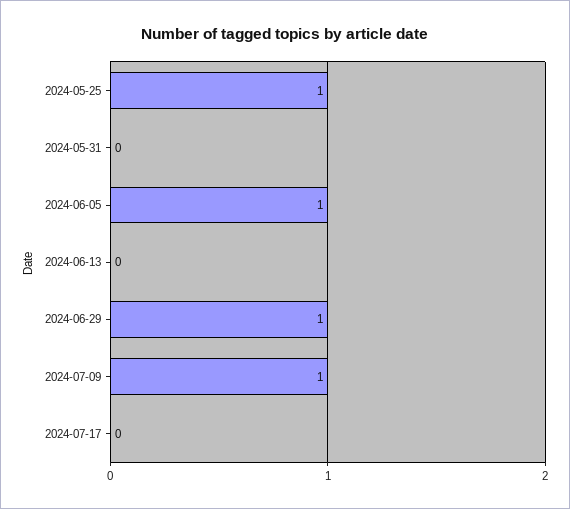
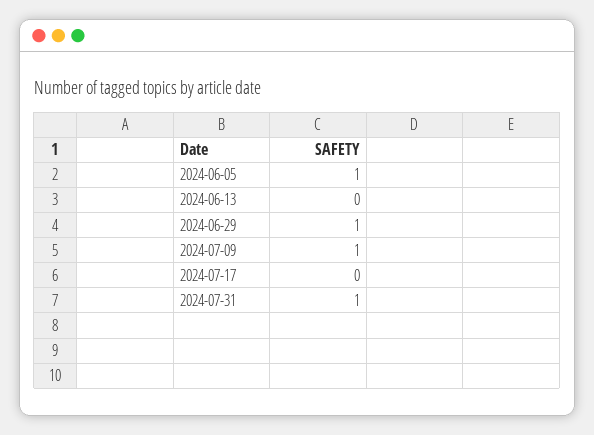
2024-05-25: 1 -> none
2024-05-31: 0 -> none
2024-07-31: none -> 1

